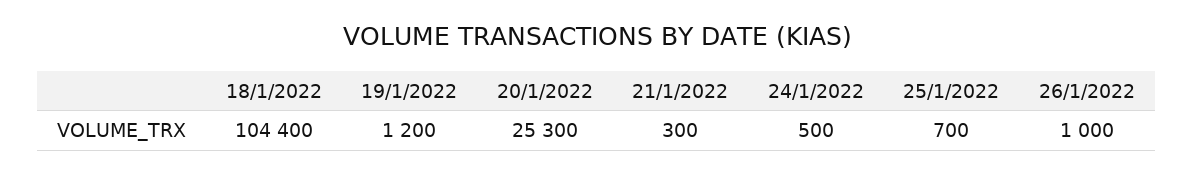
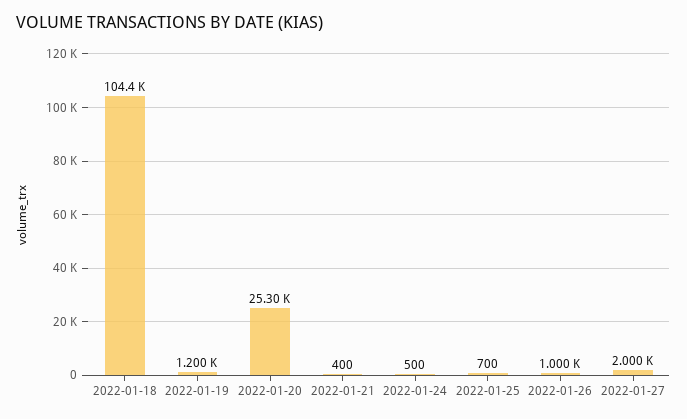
21/1/2022: 300 -> 400
2022-01-27: none -> 2000

